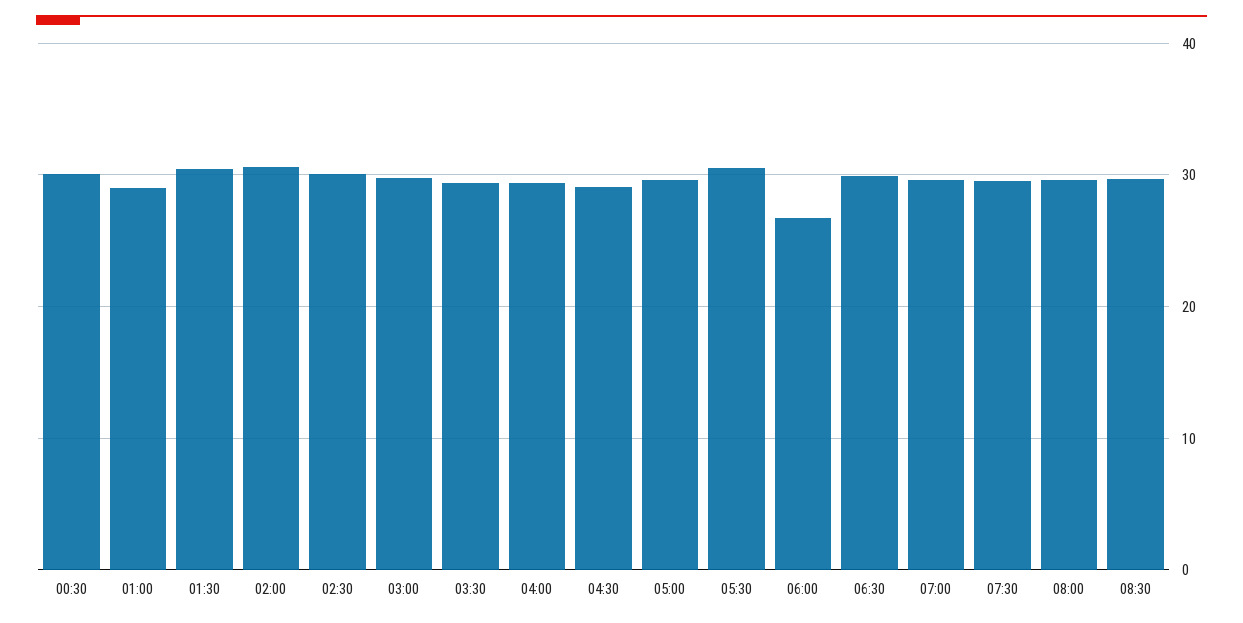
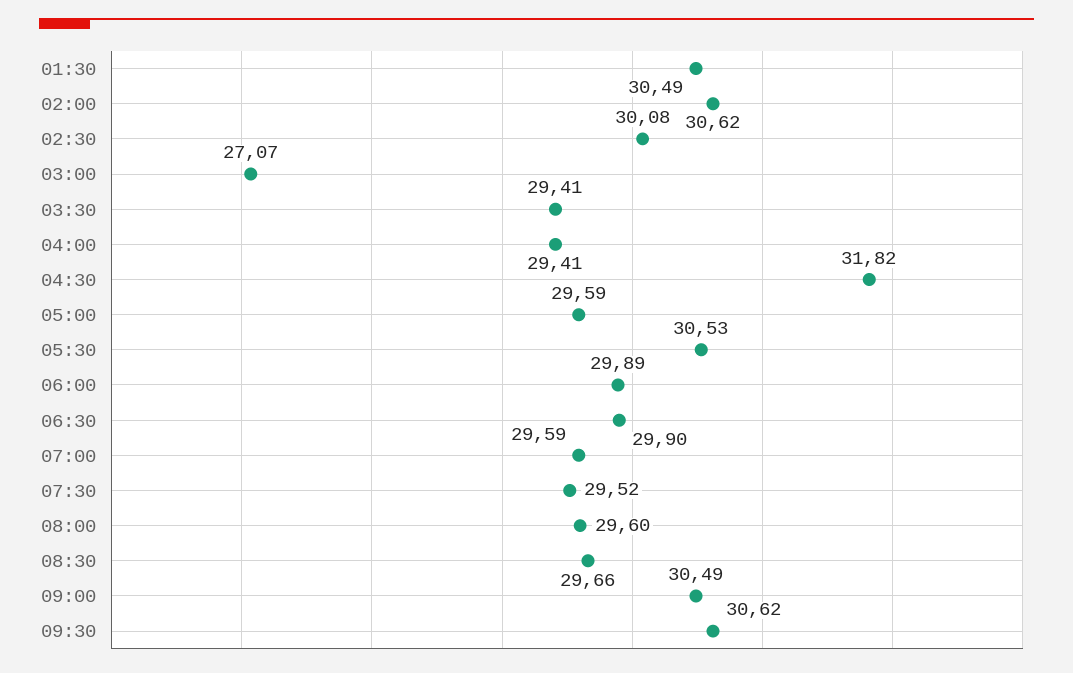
00:30: 30 -> none
01:00: 29 -> none
03:00: 30 -> 27.07
04:30: 29 -> 31.82
06:00: 27 -> 29.89
09:00: none -> 30.49
09:30: none -> 30.62

